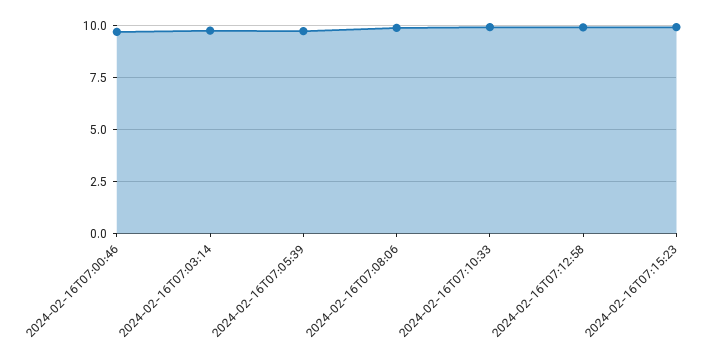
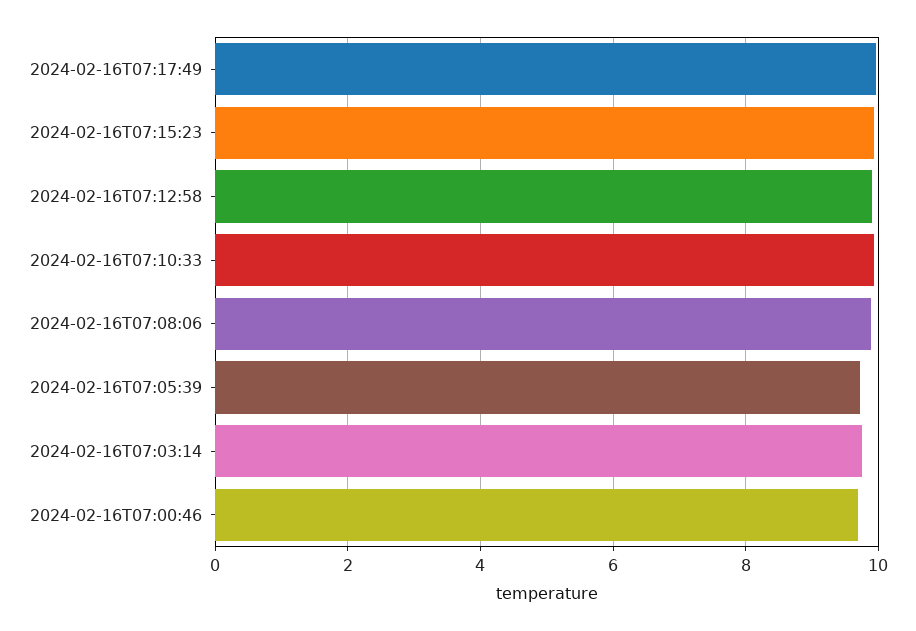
2024-02-16T07:17:49: none -> 10

